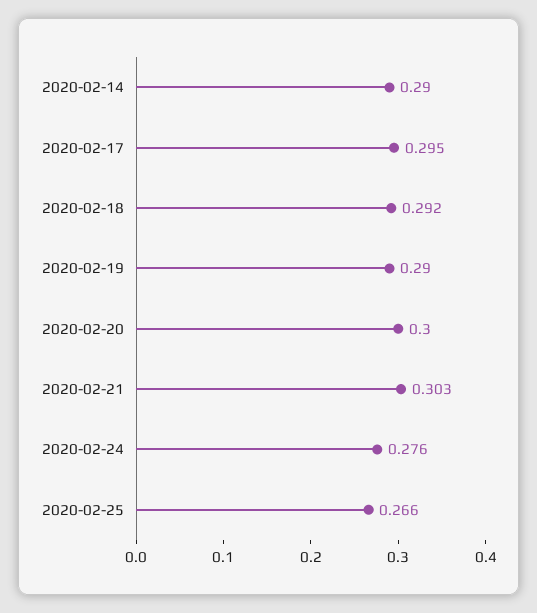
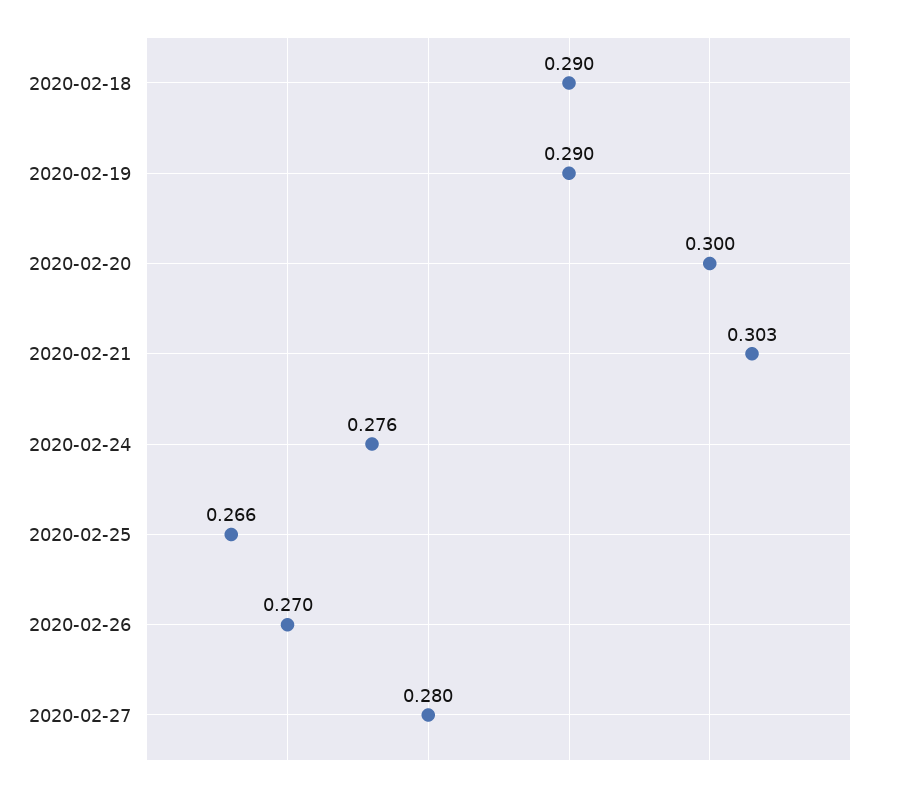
2020-02-14: 0.29 -> none
2020-02-17: 0.295 -> none
2020-02-18: 0.292 -> 0.29
2020-02-26: none -> 0.27
2020-02-27: none -> 0.28

